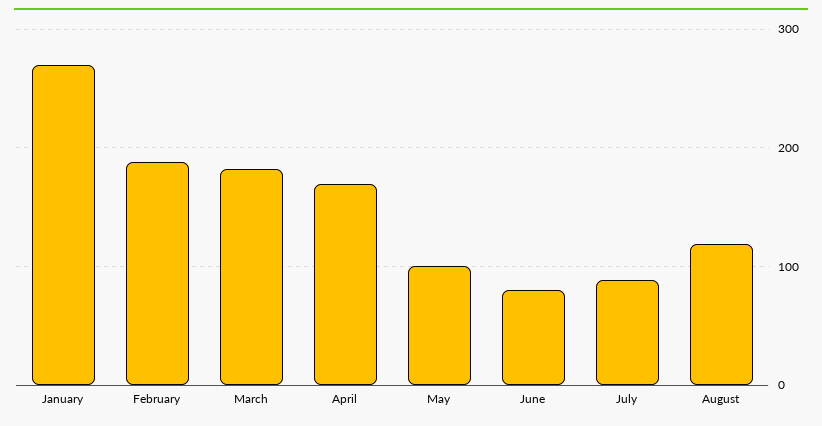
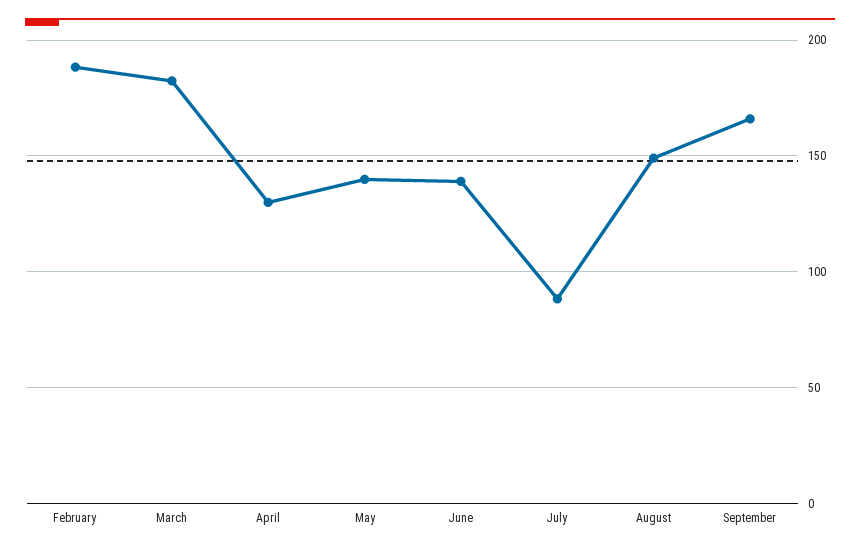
January: 270 -> none
April: 170 -> 130
May: 100 -> 140
June: 80 -> 140
August: 120 -> 150
September: none -> 165

